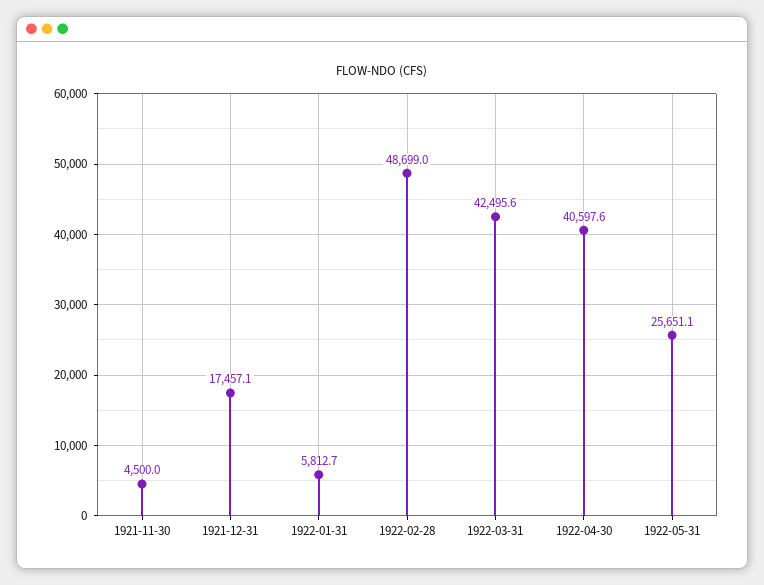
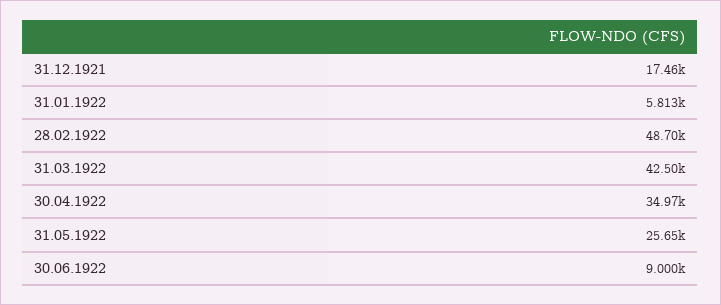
1921-11-30: 4500 -> none
1922-04-30: 40597.6 -> 34970
30.06.1922: none -> 9000

